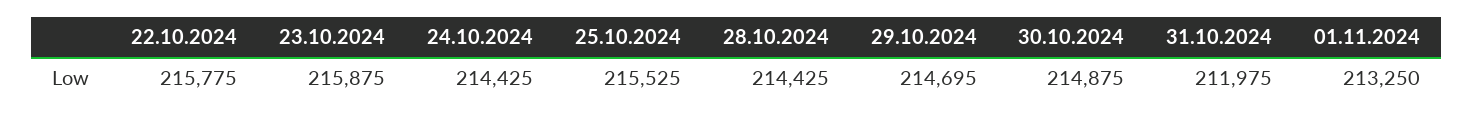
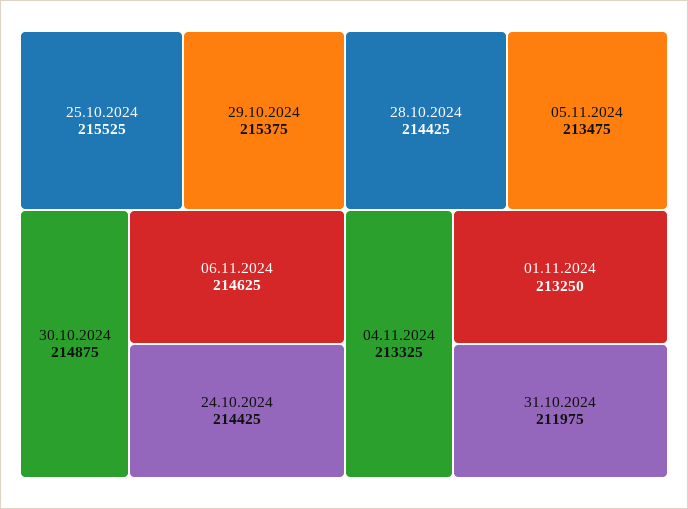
22.10.2024: 215775 -> none
23.10.2024: 215875 -> none
29.10.2024: 214695 -> 215375
06.11.2024: none -> 214625
05.11.2024: none -> 213475
04.11.2024: none -> 213325

